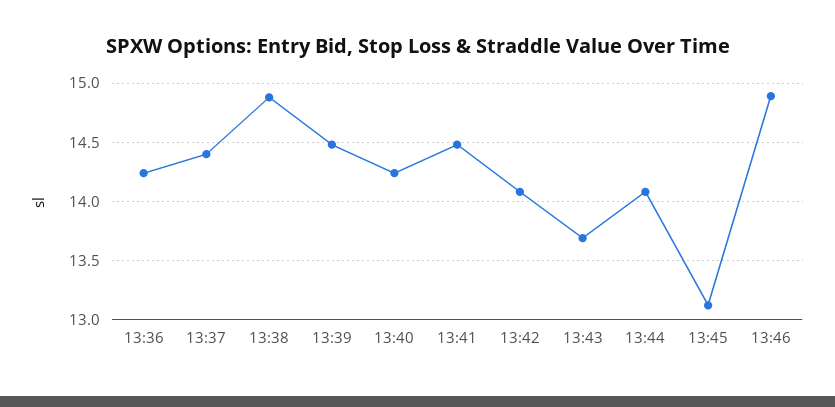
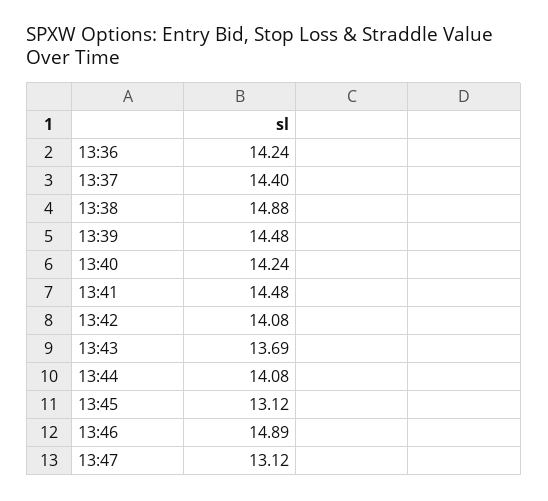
13:47: none -> 13.12

